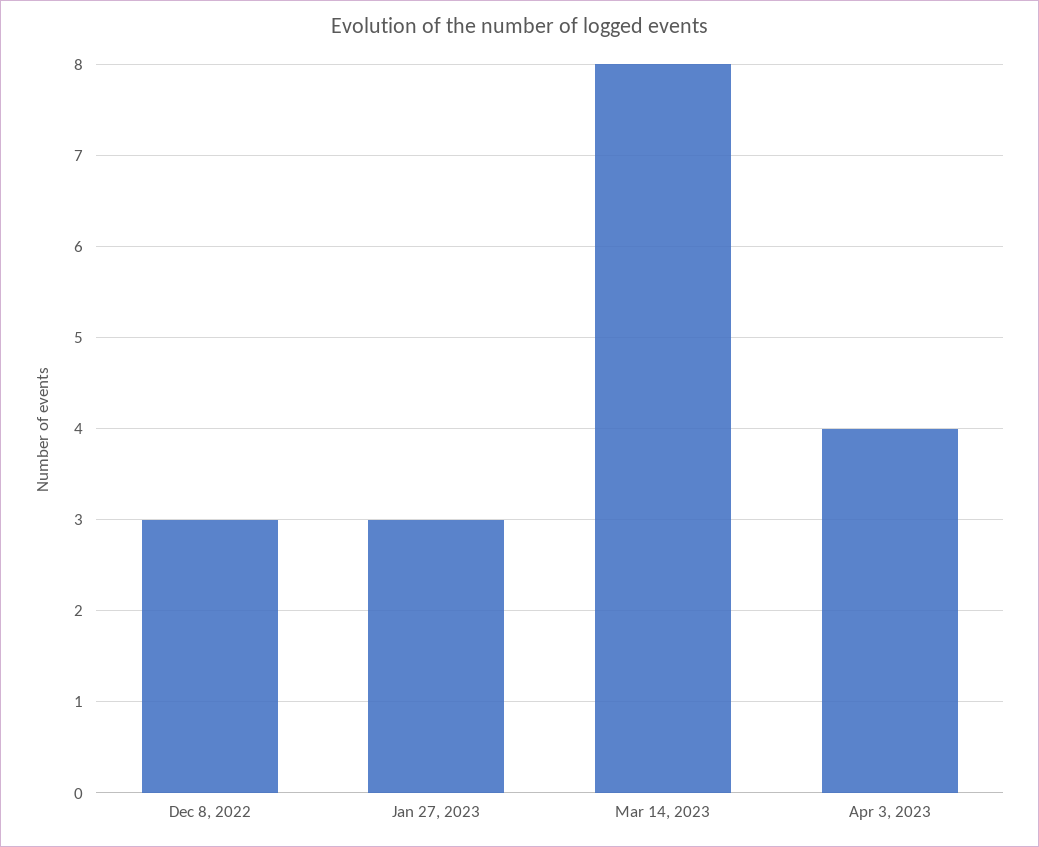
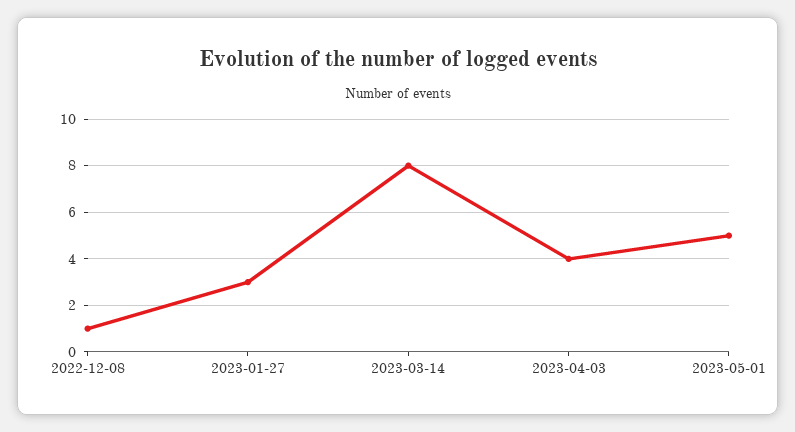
Dec 8, 2022: 3 -> 1
2023-05-01: none -> 5

